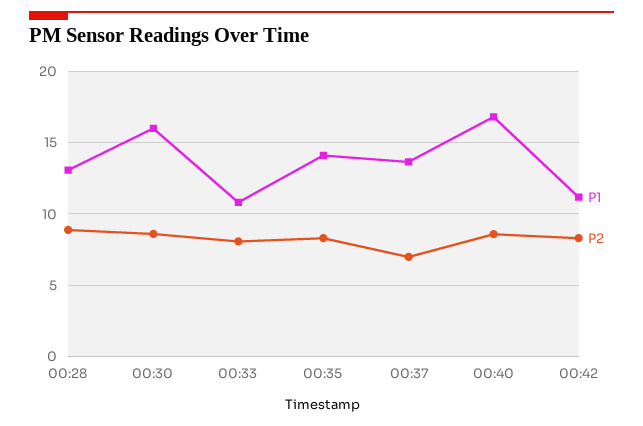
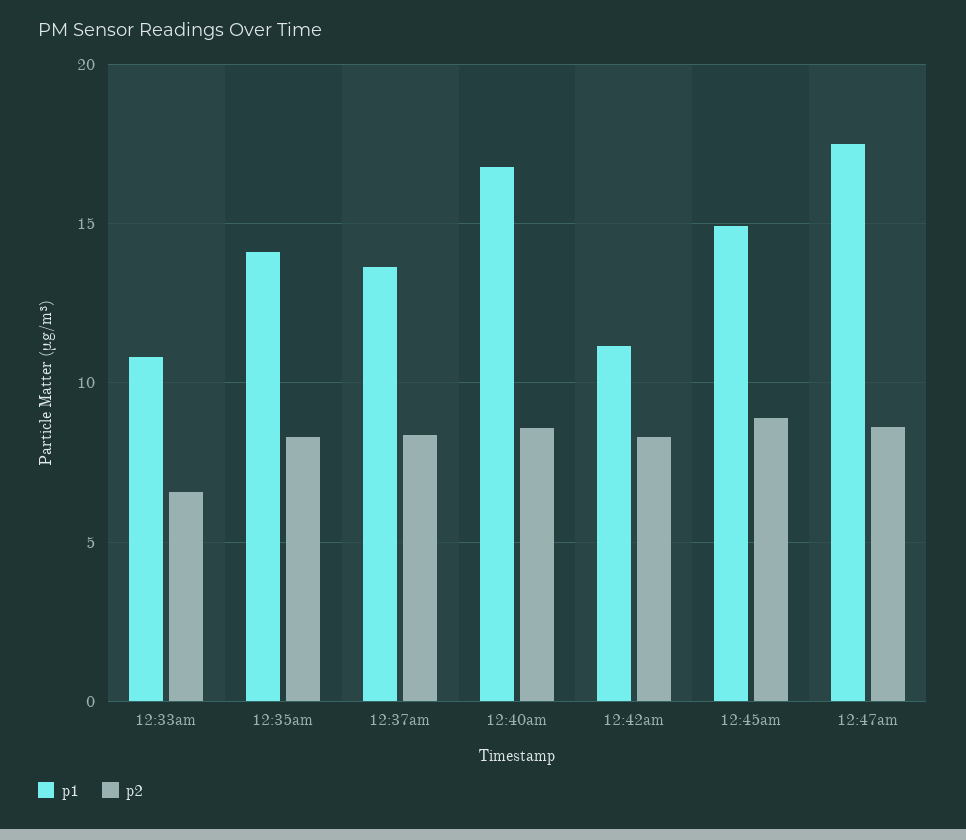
P1, 00:28: 13 -> none
P2, 00:28: 9 -> none
P1, 00:30: 16 -> none
P2, 00:30: 8.5 -> none
P2, 00:33: 8 -> 6.5
P2, 00:37: 7 -> 8.5
P1, 12:45am: none -> 15
P2, 12:45am: none -> 9
P1, 12:47am: none -> 17.5
P2, 12:47am: none -> 8.5

